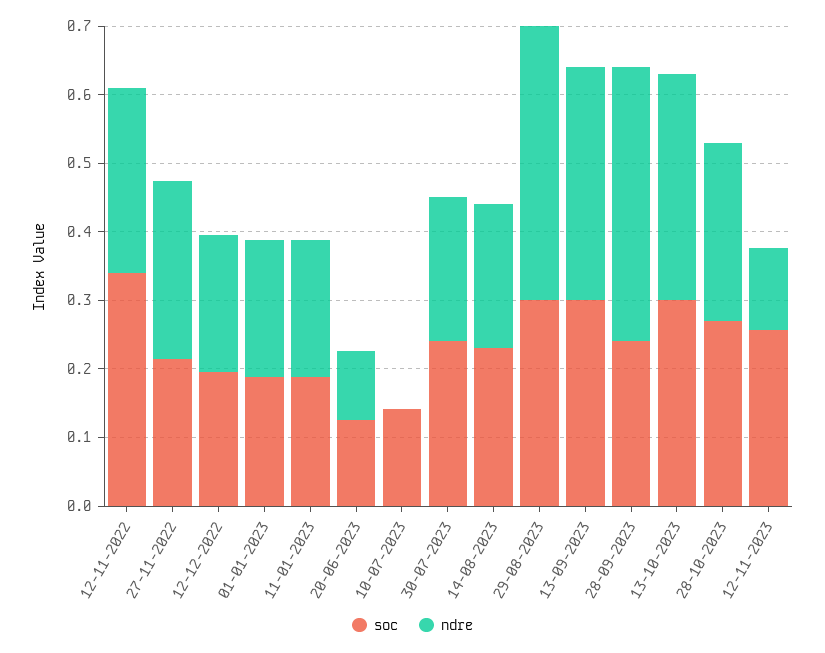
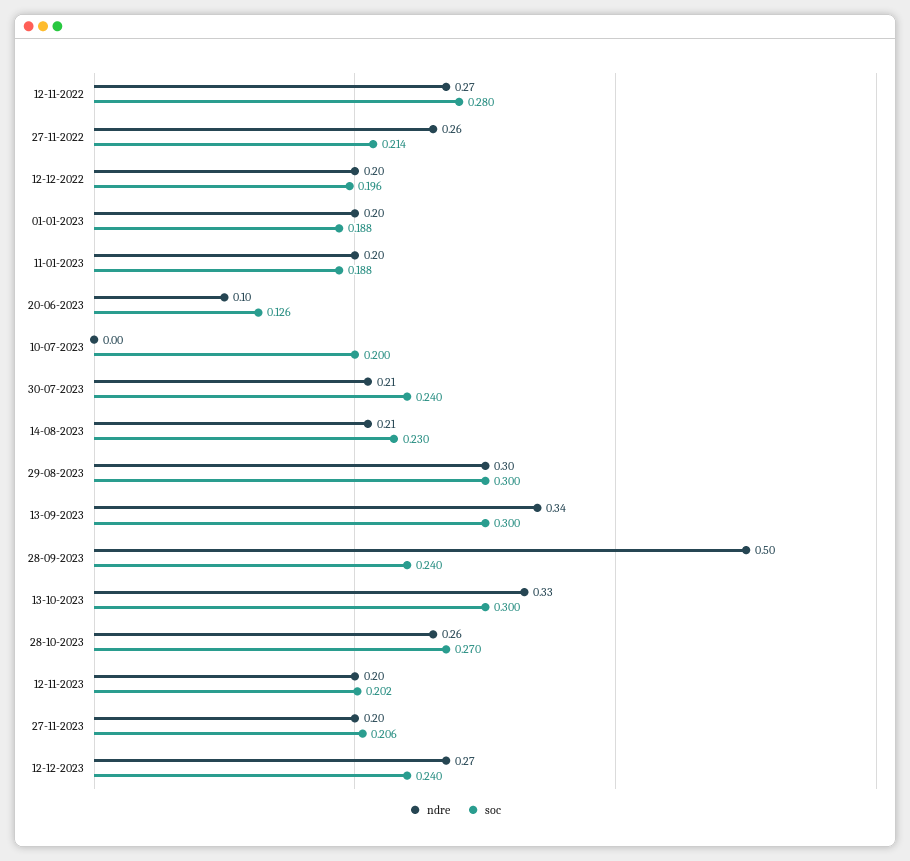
soc, 12-11-2022: 0.34 -> 0.28
soc, 10-07-2023: 0.14 -> 0.2
ndre, 29-08-2023: 0.4 -> 0.3
ndre, 28-09-2023: 0.4 -> 0.5
soc, 12-11-2023: 0.26 -> 0.202
ndre, 12-11-2023: 0.12 -> 0.2
ndre, 27-11-2023: none -> 0.2
soc, 27-11-2023: none -> 0.206
ndre, 12-12-2023: none -> 0.27
soc, 12-12-2023: none -> 0.24

